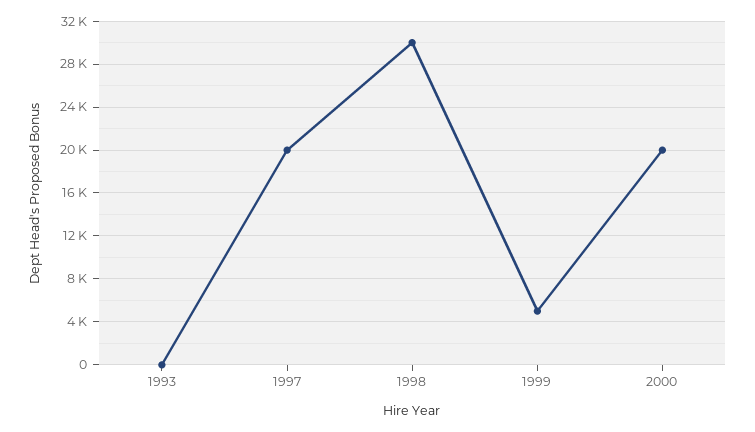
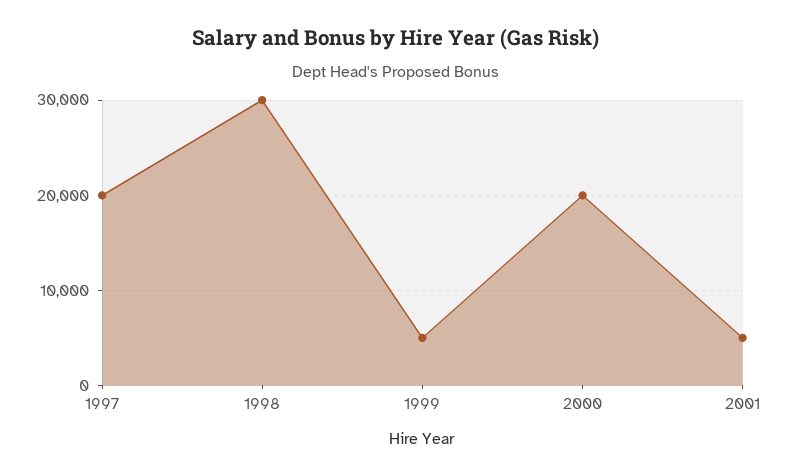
1993: 0 -> none
2001: none -> 5000

